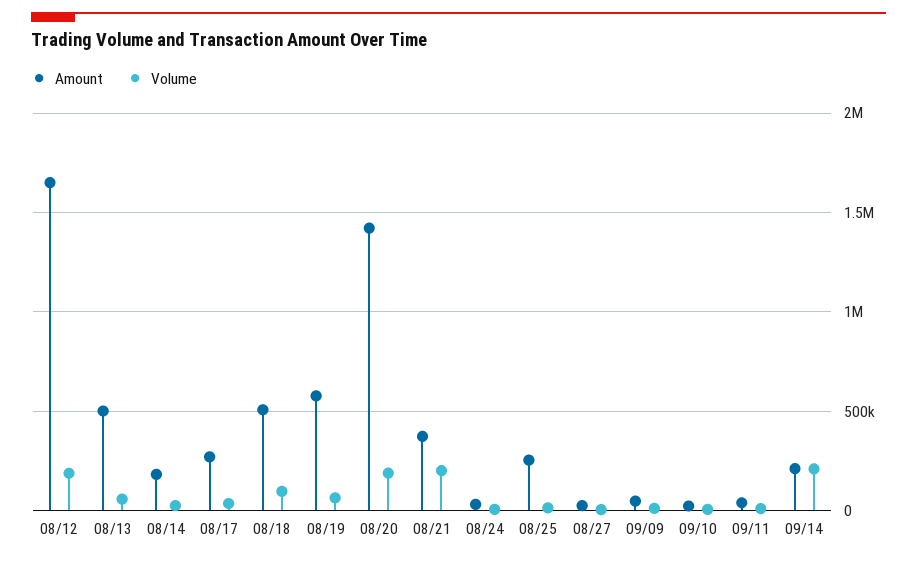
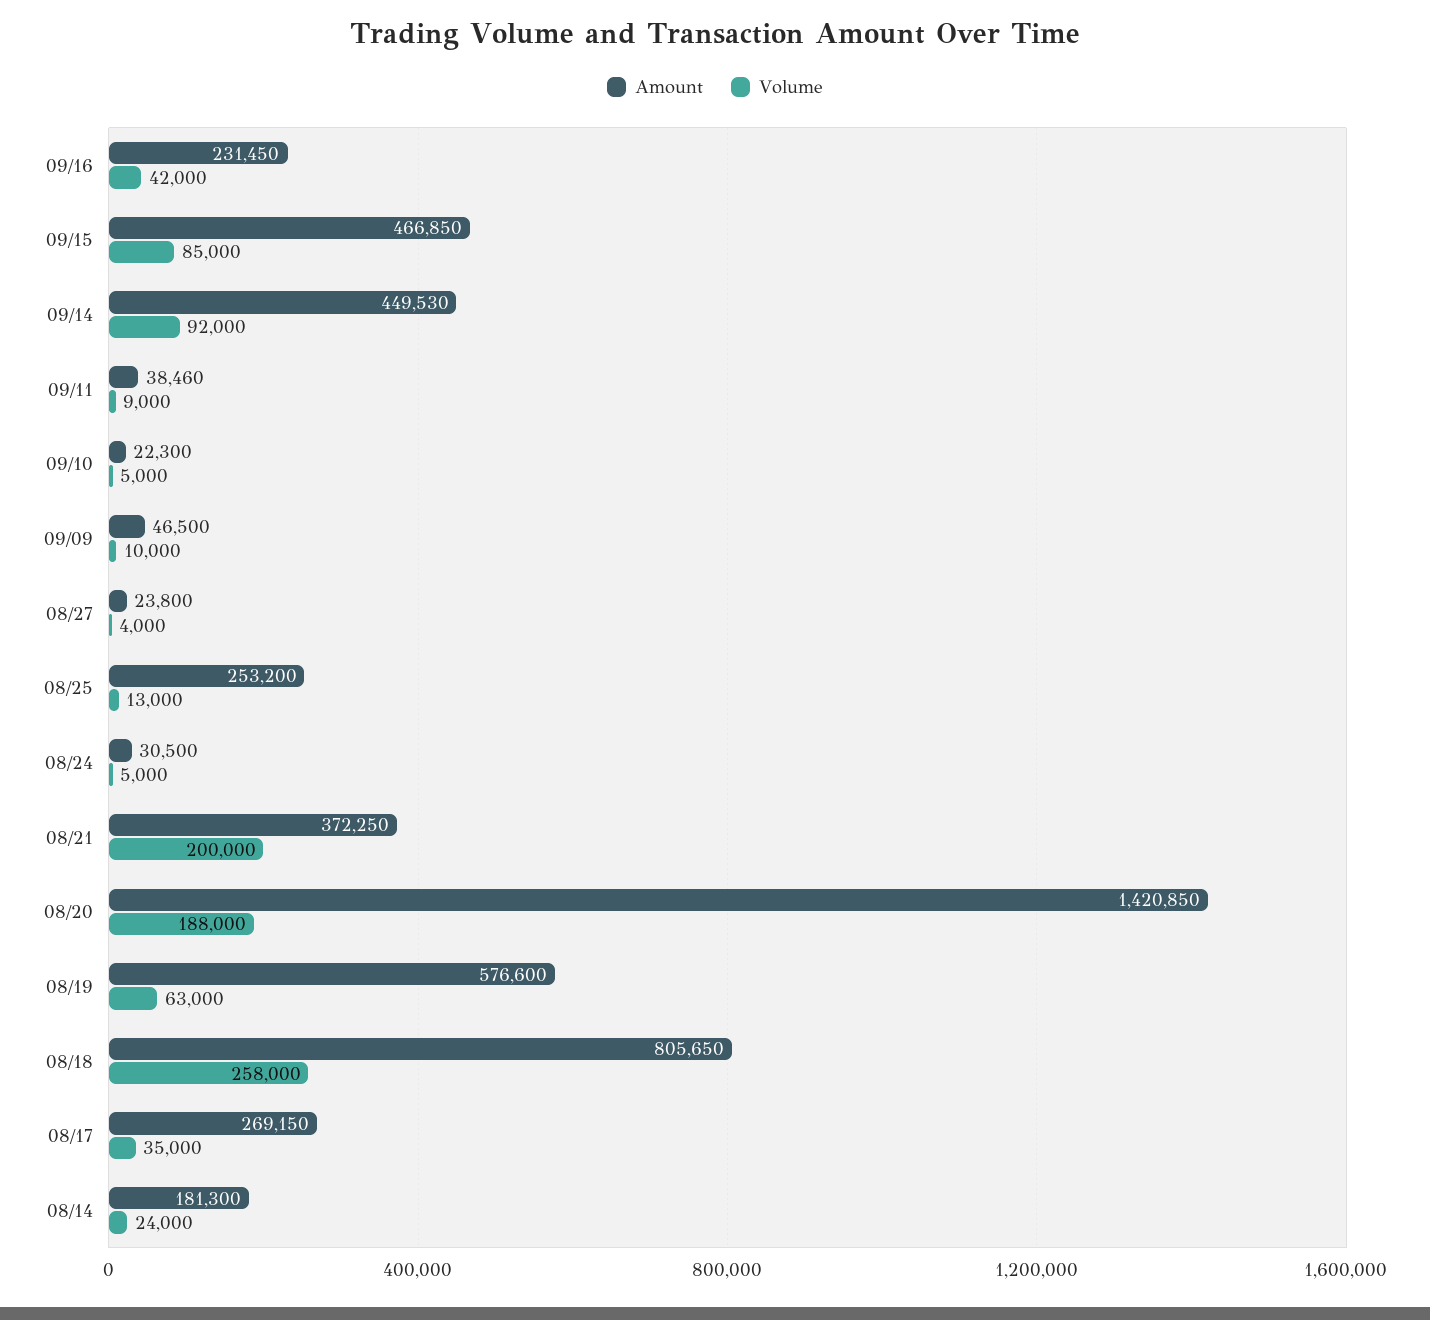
Amount, 08/12: 1650000 -> none
Volume, 08/12: 200000 -> none
Amount, 08/13: 500000 -> none
Volume, 08/13: 50000 -> none
Amount, 08/18: 500000 -> 805650
Volume, 08/18: 100000 -> 258000
Amount, 09/14: 200000 -> 449530
Volume, 09/14: 200000 -> 92000
Amount, 09/16: none -> 231450
Volume, 09/16: none -> 42000
Amount, 09/15: none -> 466850
Volume, 09/15: none -> 85000

